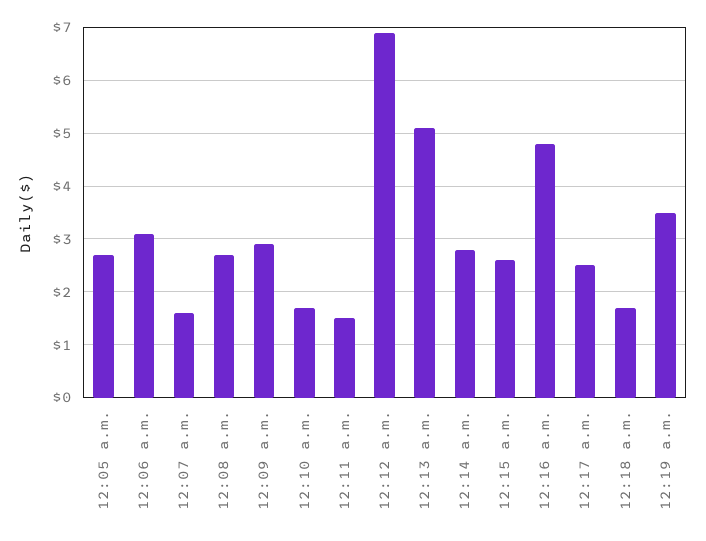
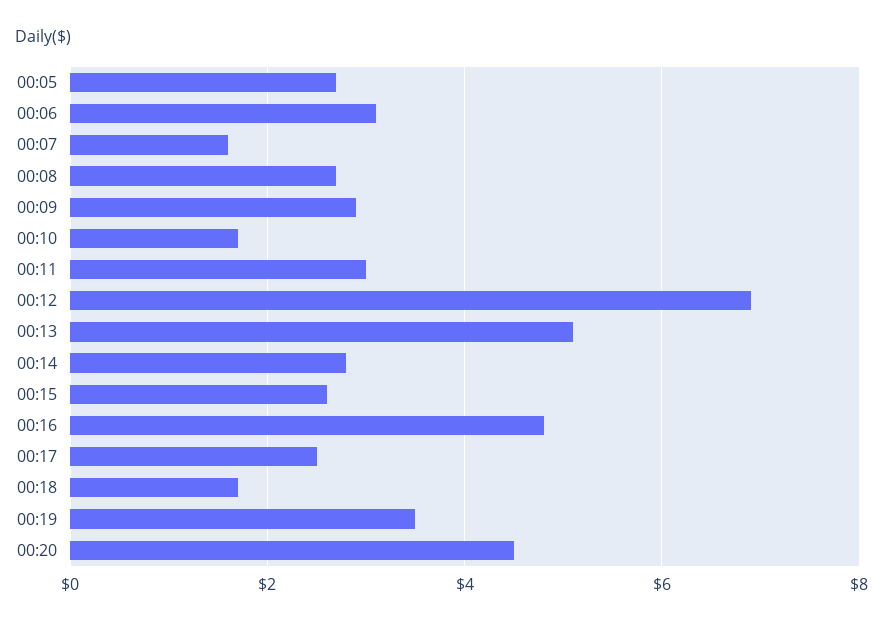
12:11 a.m.: 1.5 -> 3
00:20: none -> 4.5

